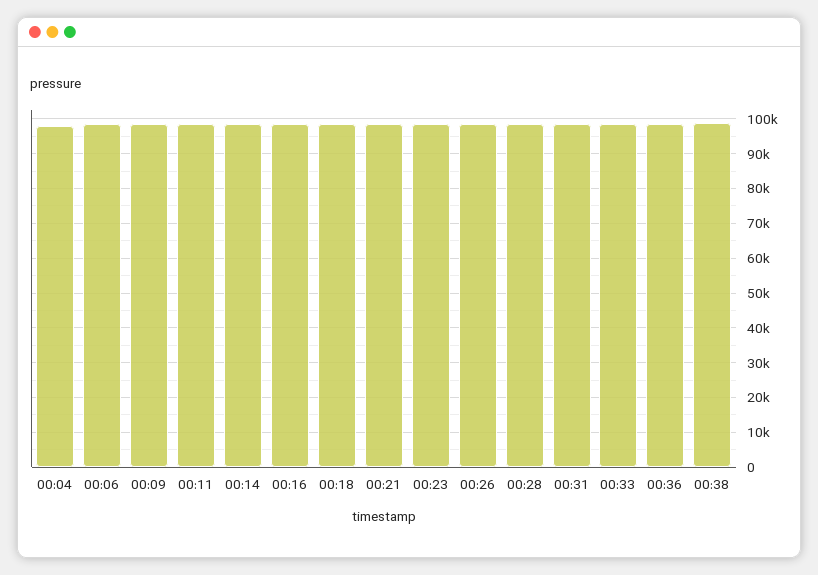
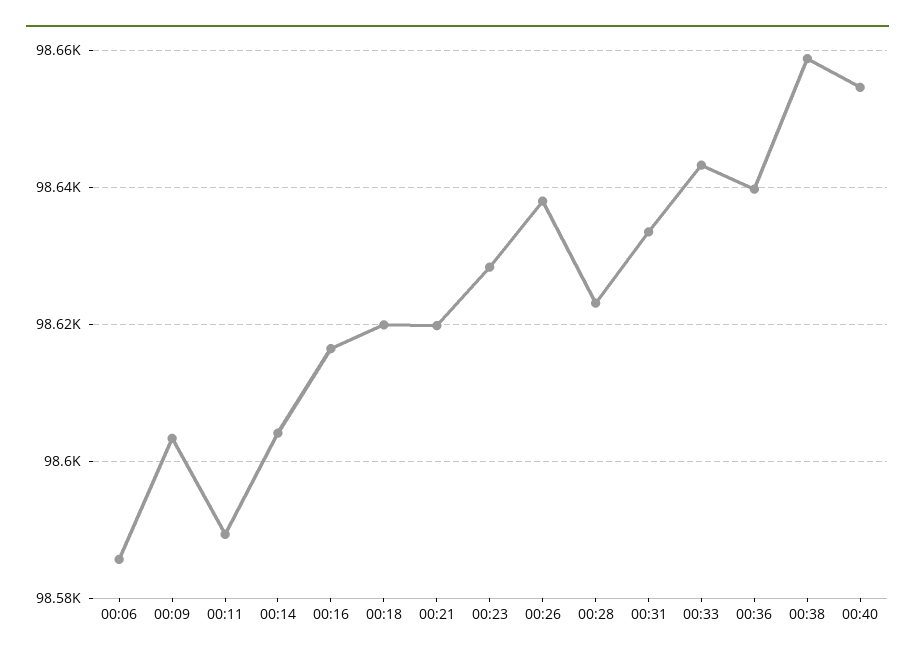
00:04: 98000 -> none
00:40: none -> 98654

